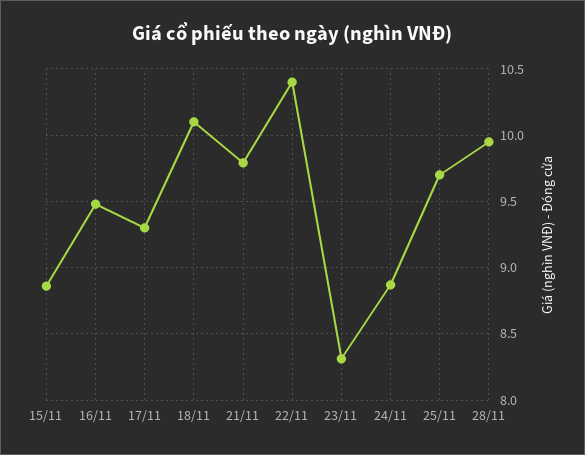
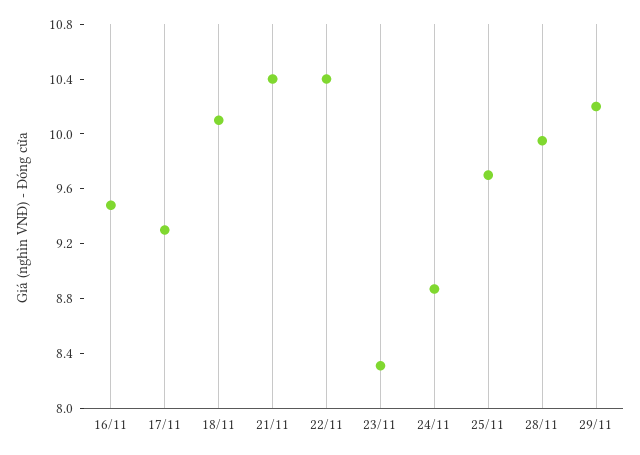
15/11: 8.85 -> none
21/11: 9.8 -> 10.4
29/11: none -> 10.2

